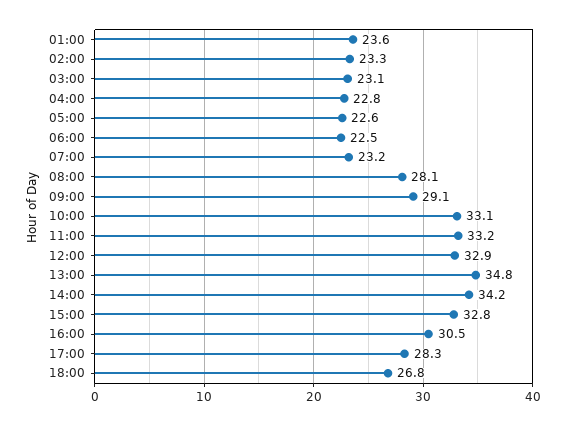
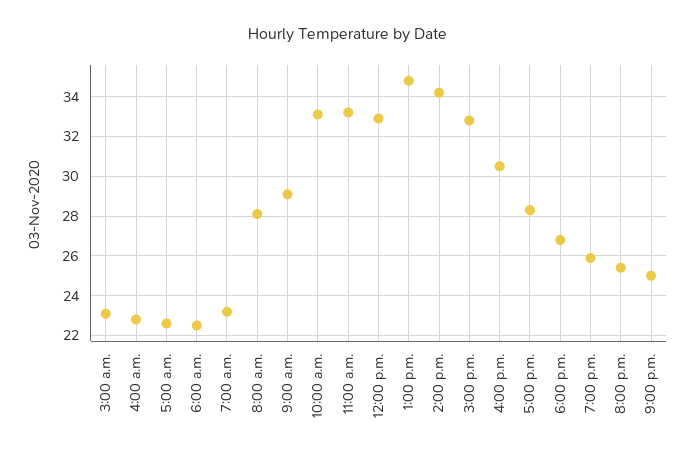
01:00: 23.6 -> none
02:00: 23.3 -> none
7:00 p.m.: none -> 26
8:00 p.m.: none -> 25.5
9:00 p.m.: none -> 25

